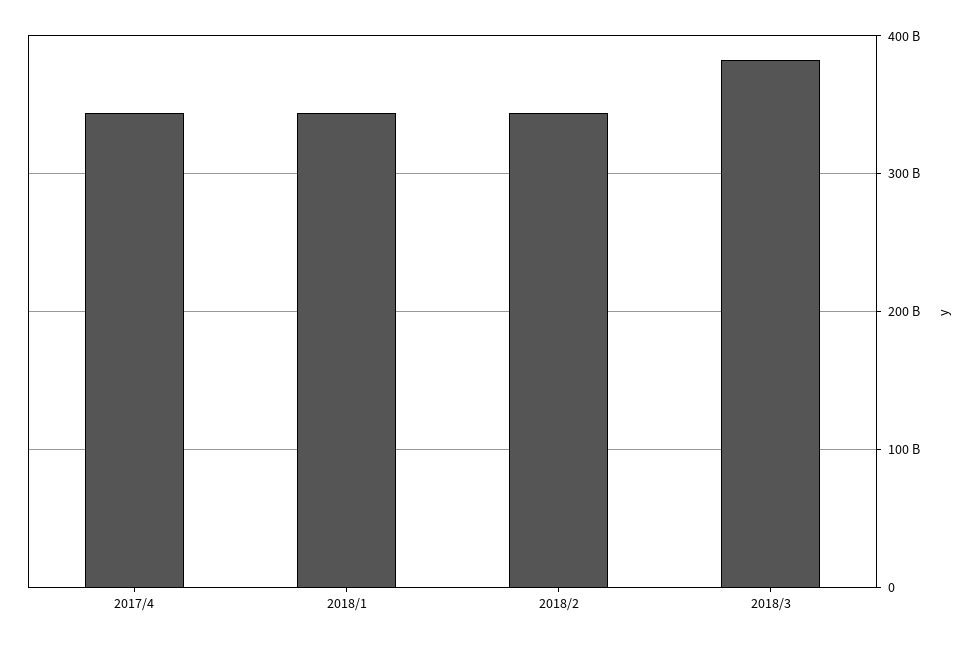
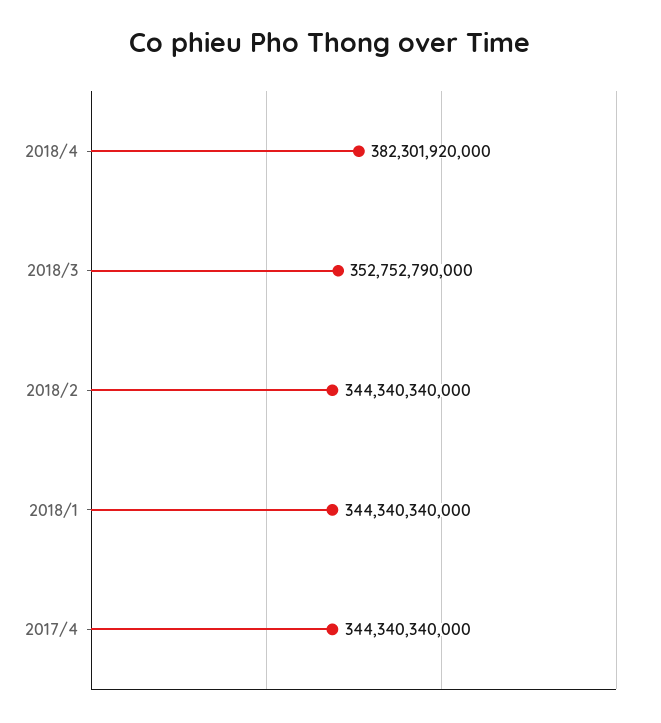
2018/3: 380000000000 -> 352752790000
2018/4: none -> 382301920000

